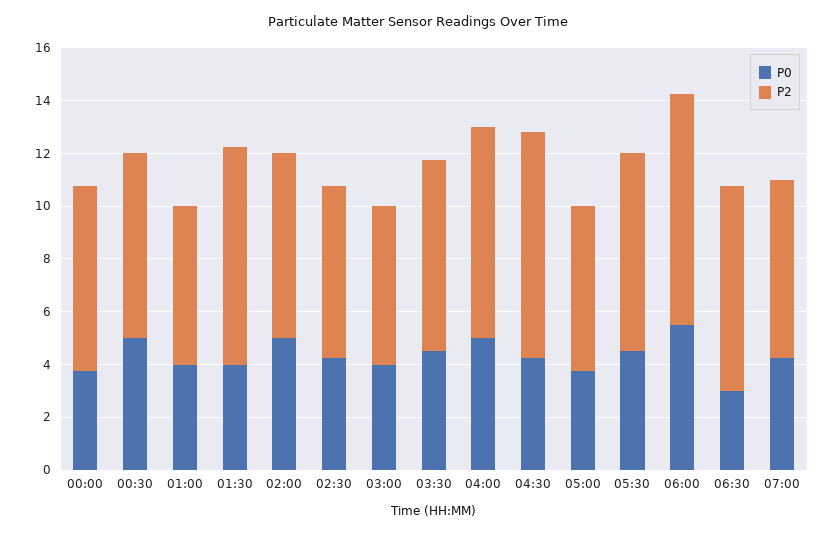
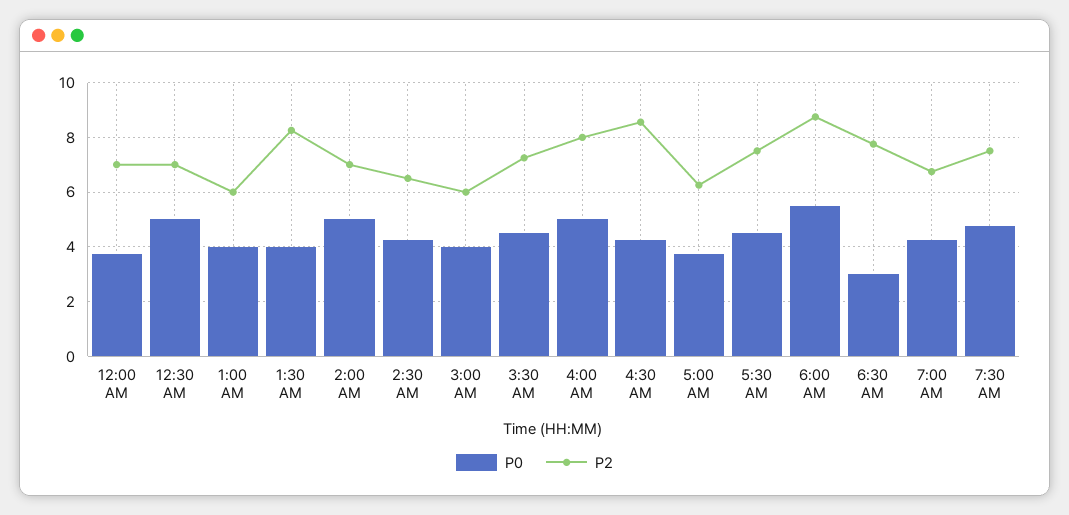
P0, 7:30 AM: none -> 4.75
P2, 7:30 AM: none -> 7.5

